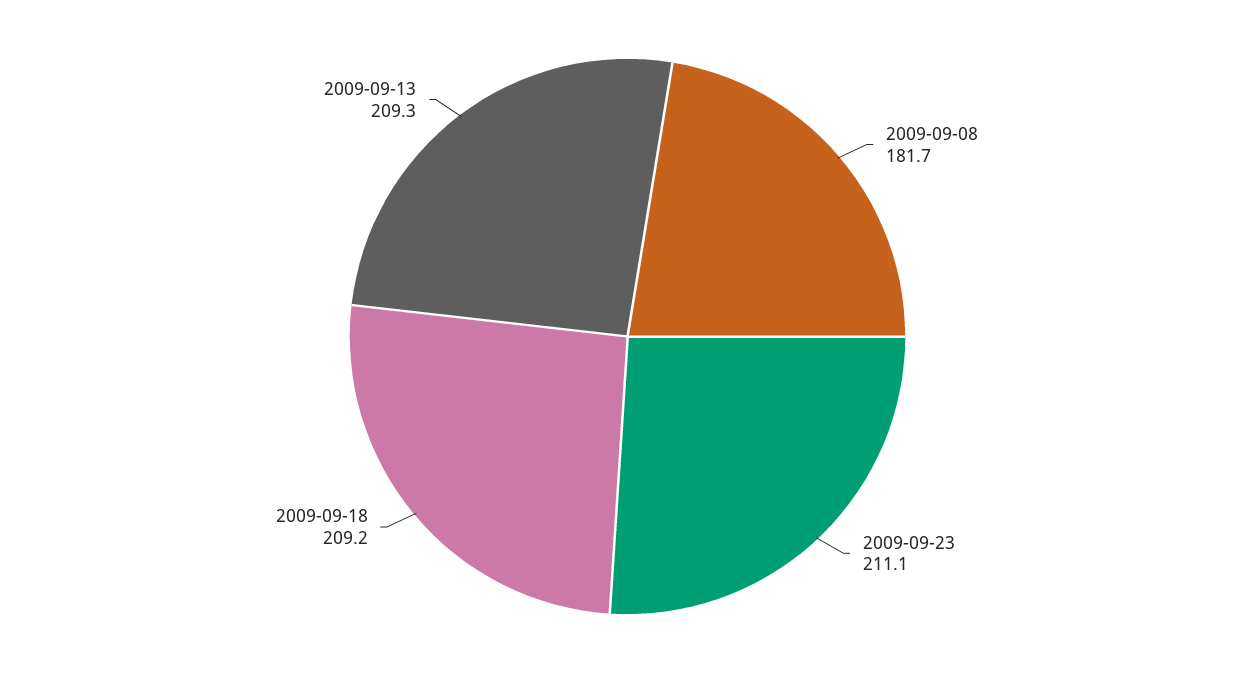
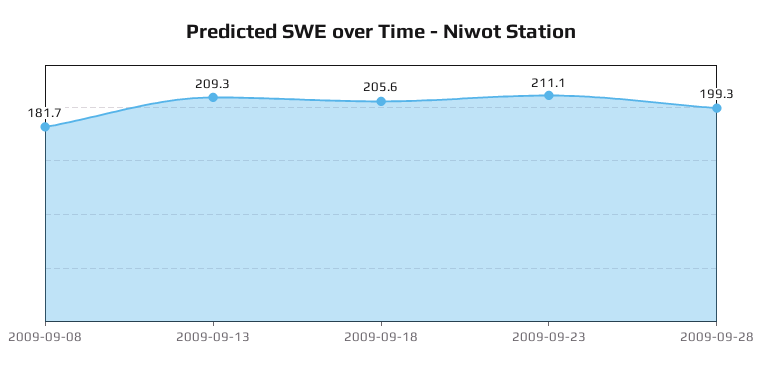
2009-09-18: 209.2 -> 205.6
2009-09-28: none -> 199.3

